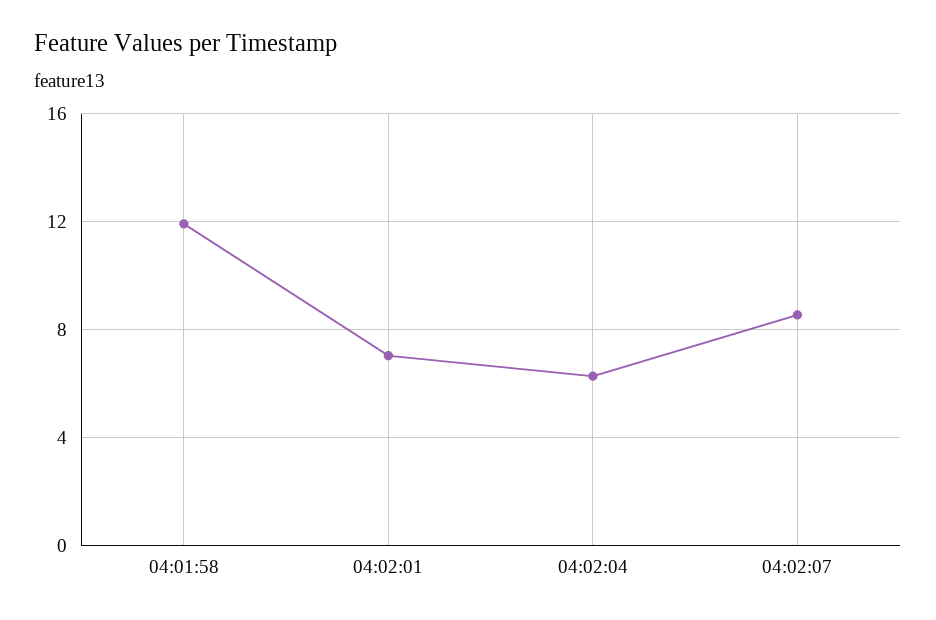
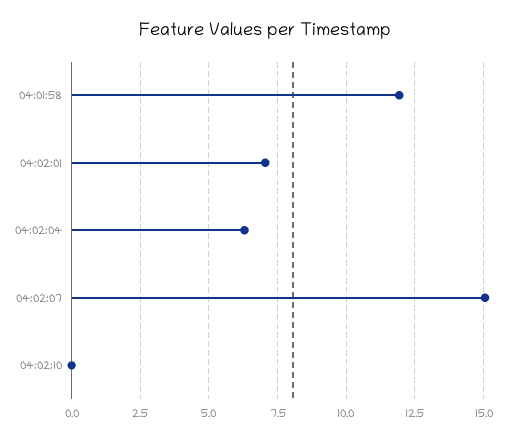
04:02:07: 8.5 -> 15
04:02:10: none -> 0

